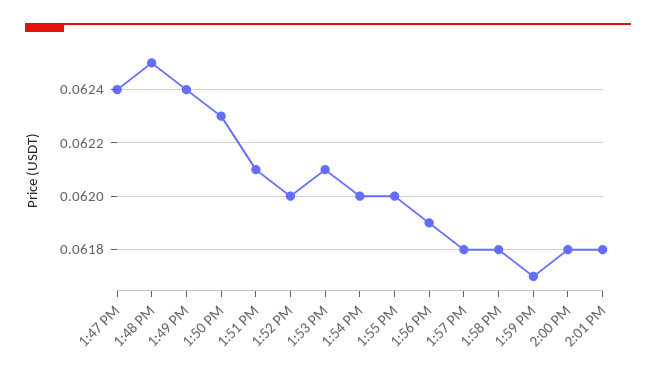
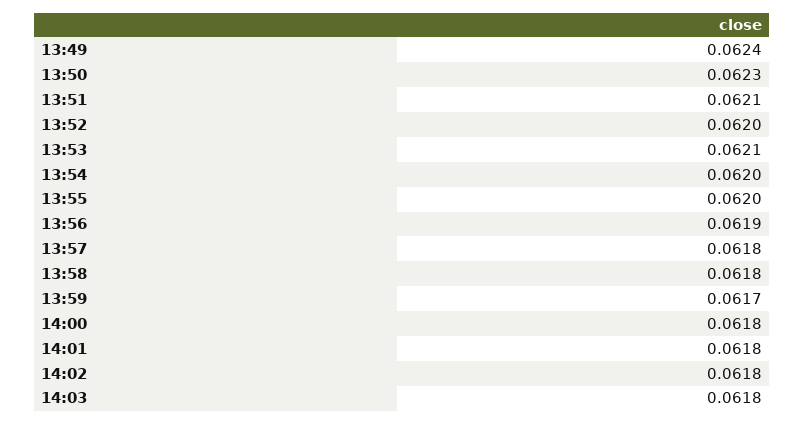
1:47 PM: 0.0624 -> none
1:48 PM: 0.0625 -> none
14:02: none -> 0.0618
14:03: none -> 0.0618

